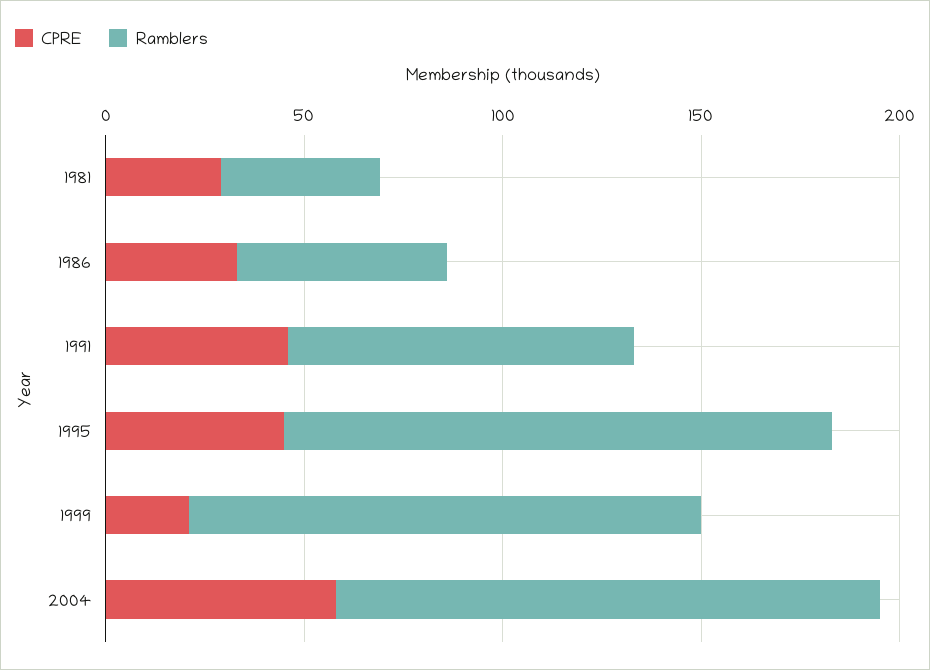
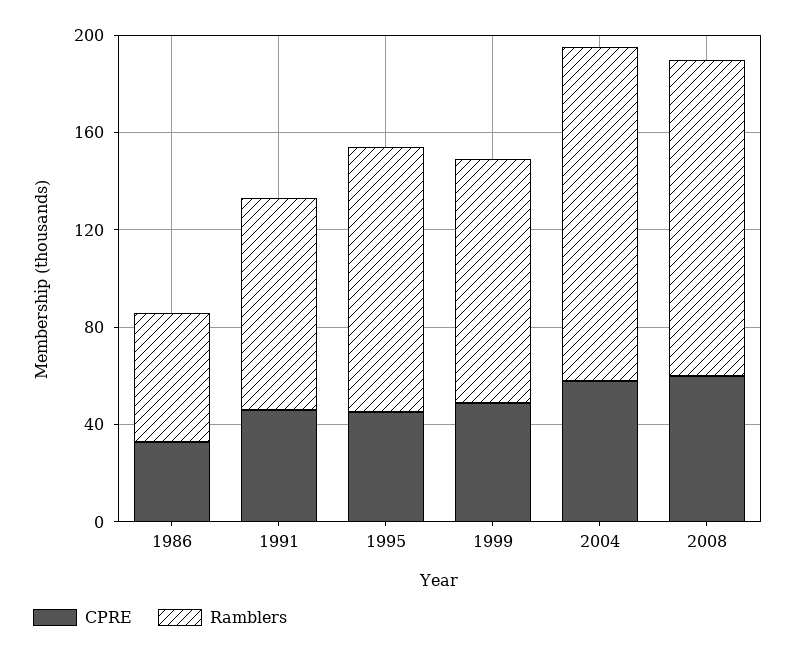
CPRE, 1981: 30 -> none
Ramblers, 1981: 40 -> none
Ramblers, 1995: 140 -> 110
CPRE, 1999: 20 -> 50
Ramblers, 1999: 130 -> 100
CPRE, 2008: none -> 60
Ramblers, 2008: none -> 130

